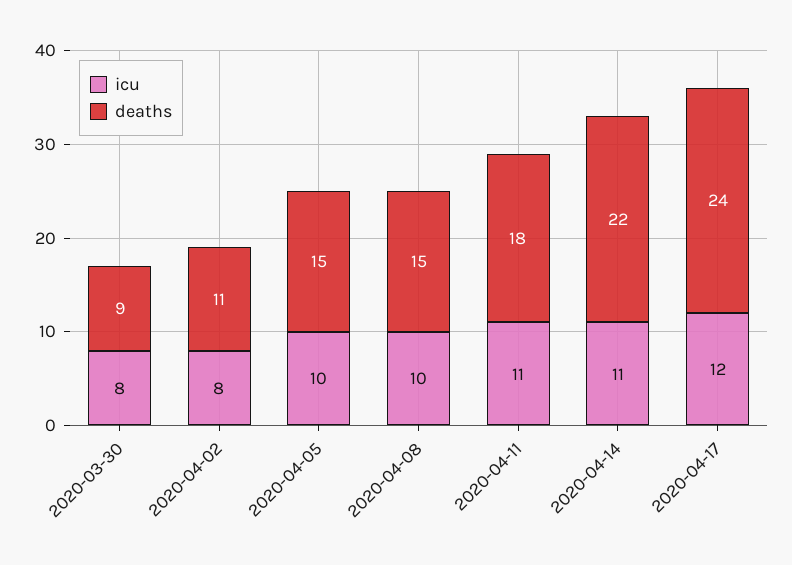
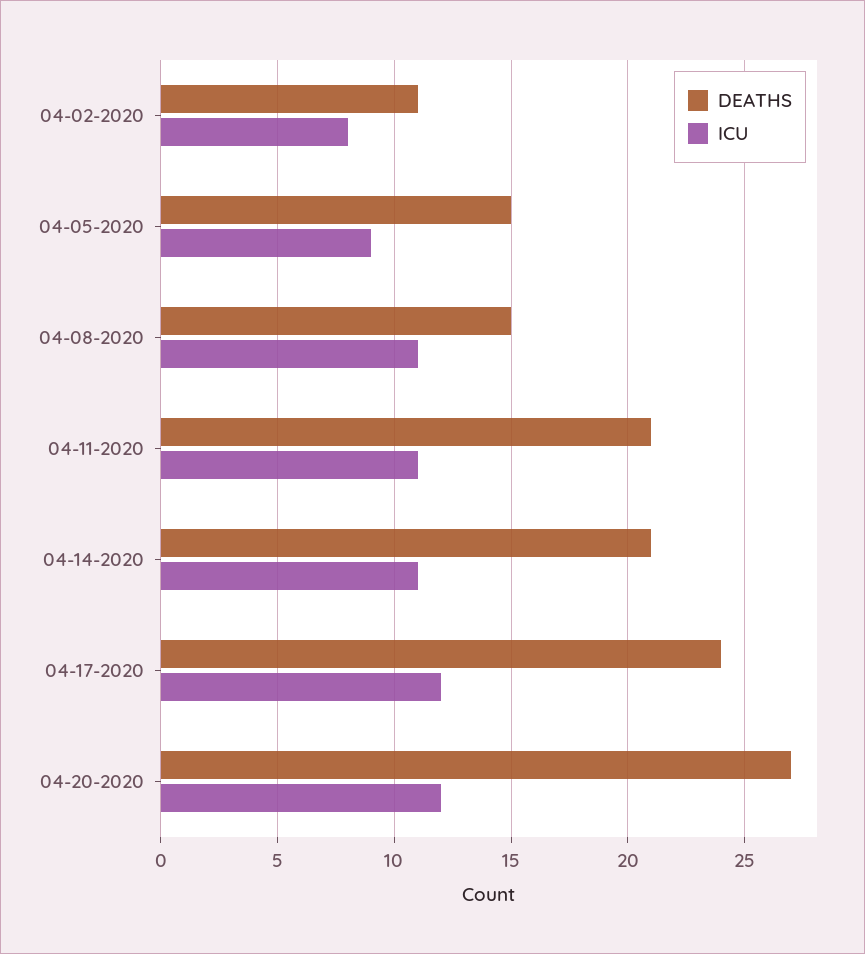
icu, 2020-03-30: 8 -> none
deaths, 2020-03-30: 9 -> none
icu, 2020-04-05: 10 -> 9
icu, 2020-04-08: 10 -> 11
deaths, 2020-04-11: 18 -> 21
deaths, 2020-04-14: 22 -> 21
deaths, 04-20-2020: none -> 27
icu, 04-20-2020: none -> 12

